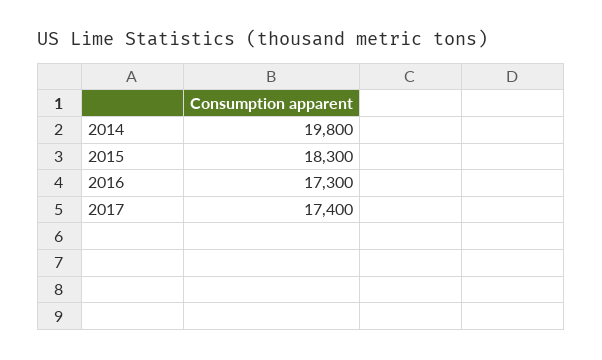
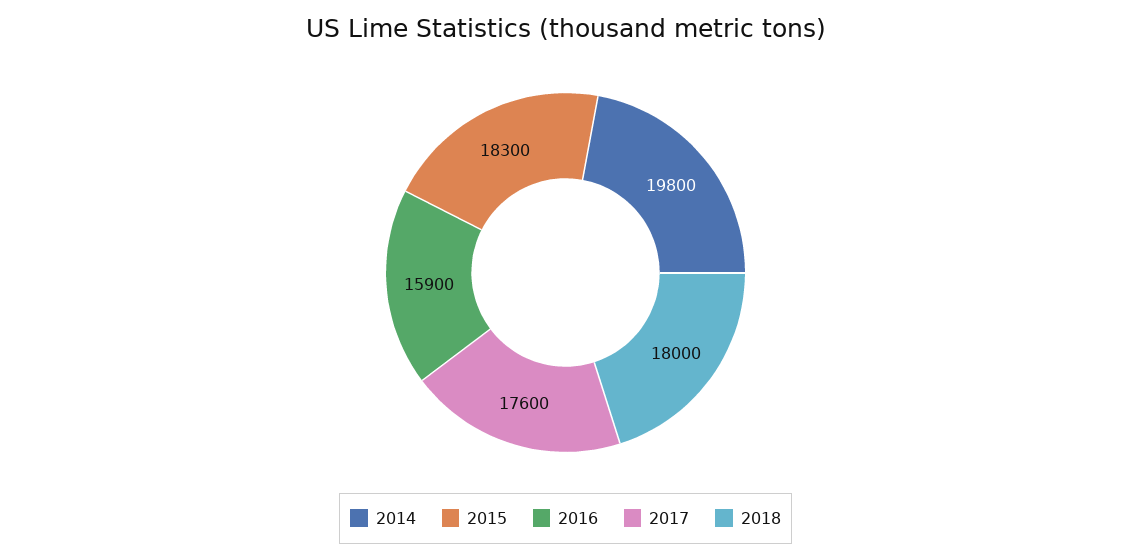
2016: 17300 -> 15900
2017: 17400 -> 17600
2018: none -> 18000

